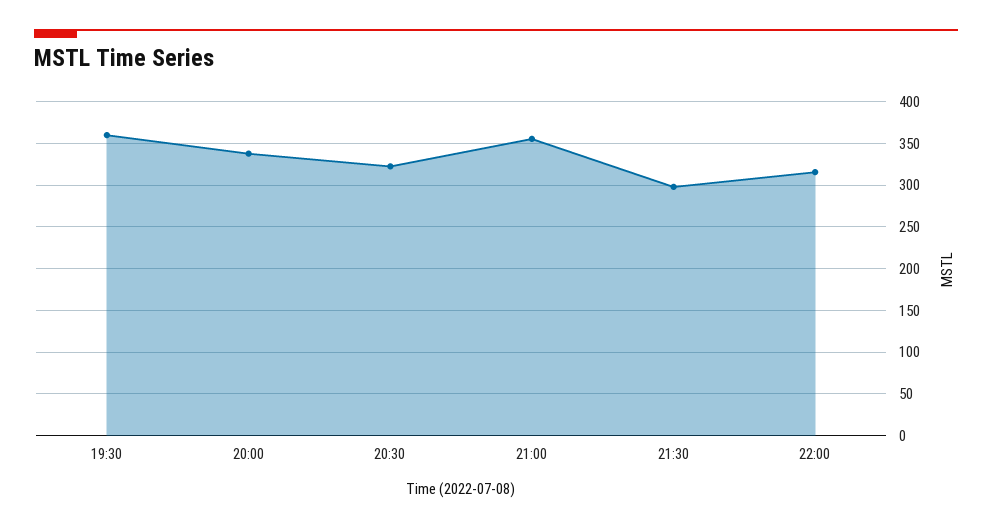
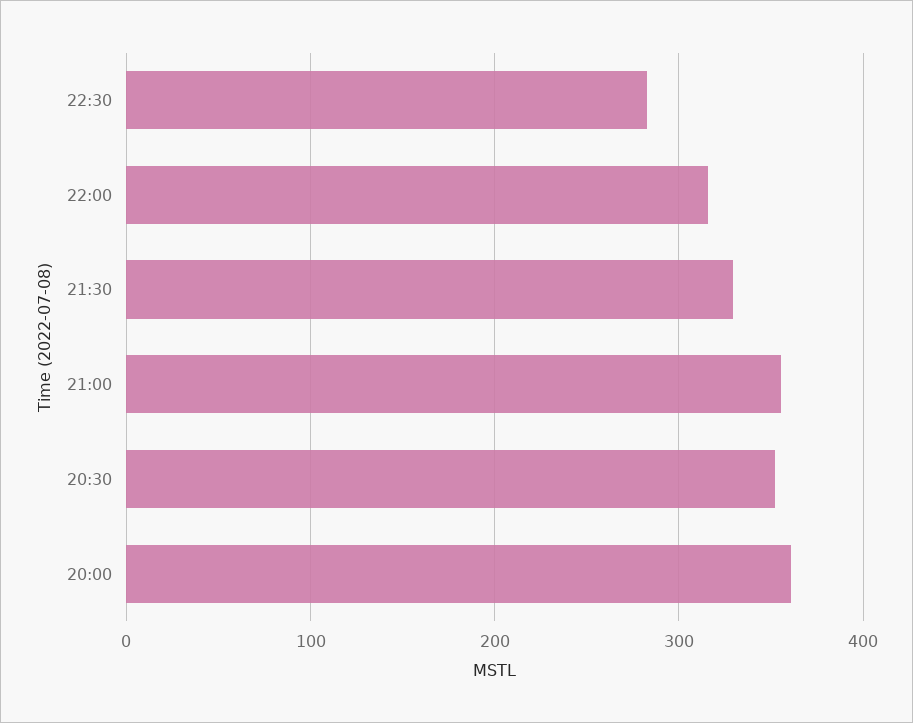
19:30: 360 -> none
20:00: 340 -> 360
20:30: 320 -> 350
21:30: 300 -> 330
22:30: none -> 280

